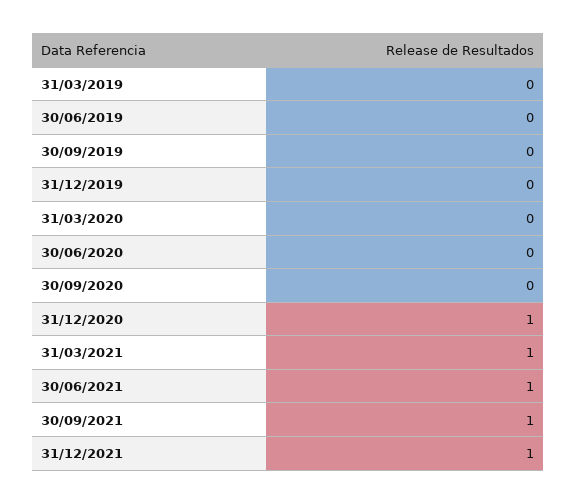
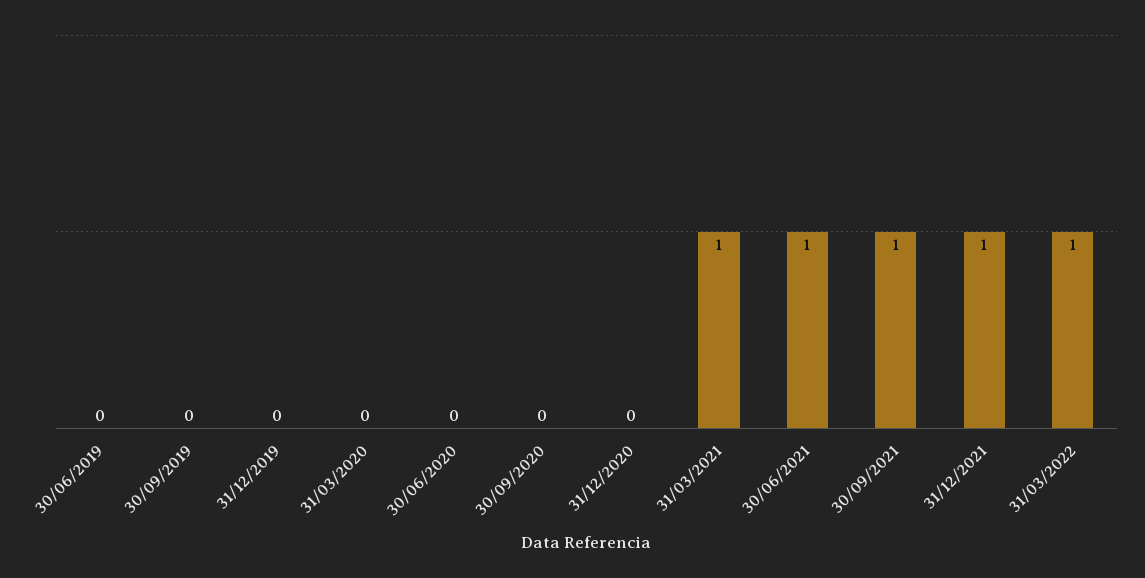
31/03/2019: 0 -> none
31/12/2020: 1 -> 0
31/03/2022: none -> 1

